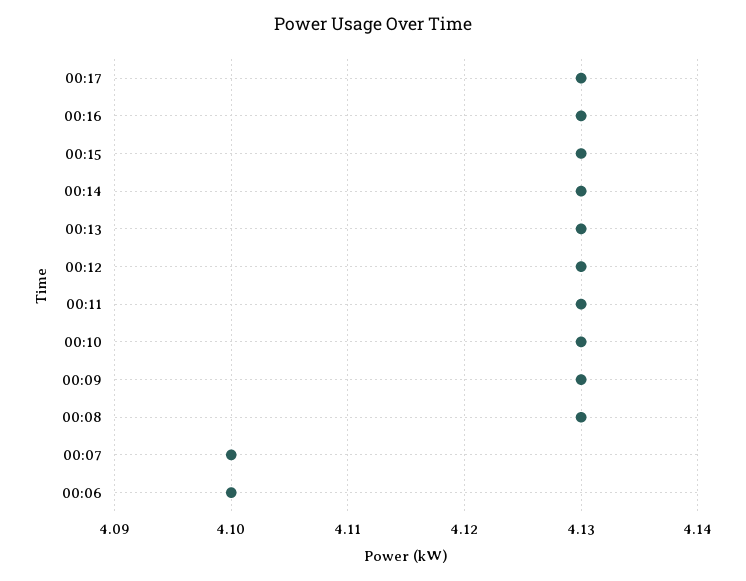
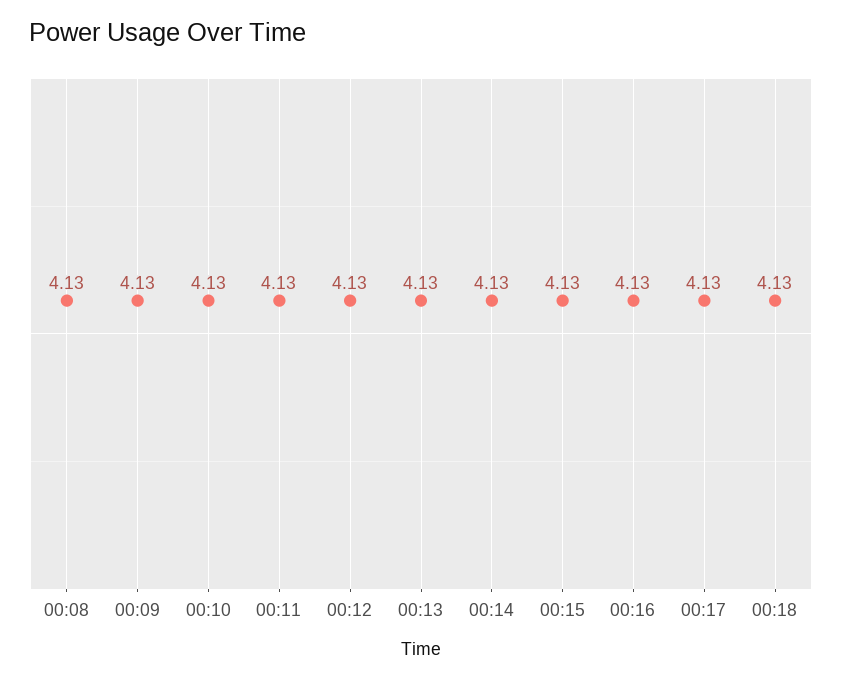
00:07: 4.1 -> none
00:06: 4.1 -> none
00:18: none -> 4.13

